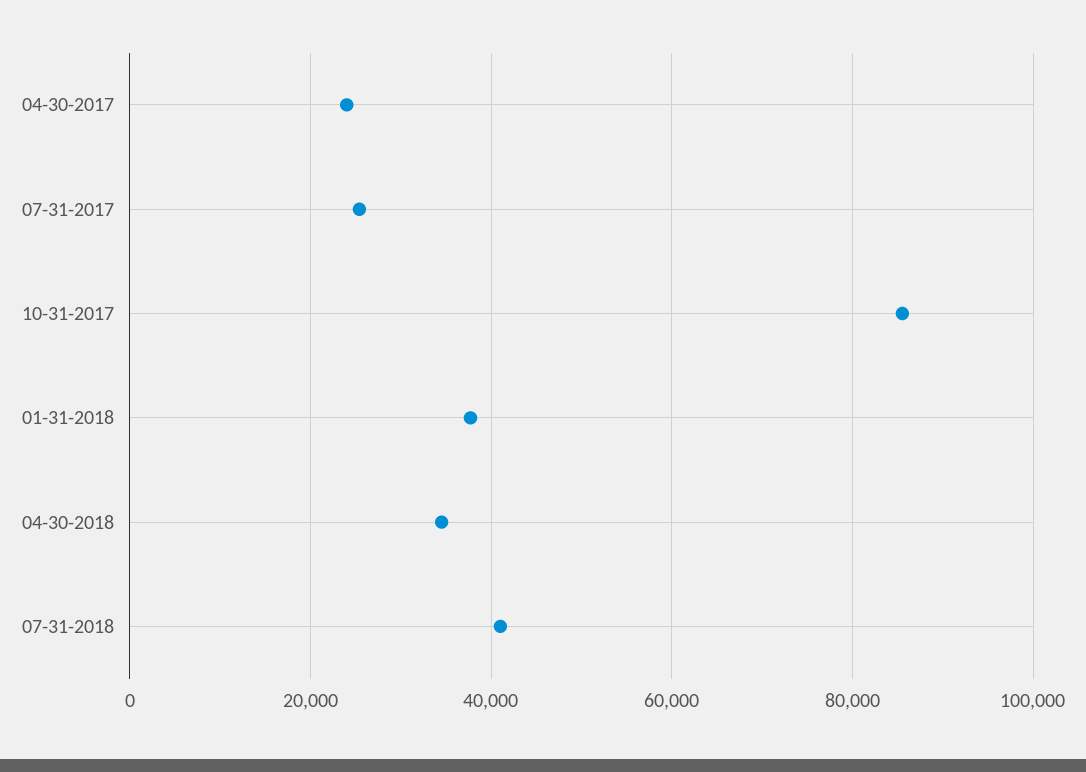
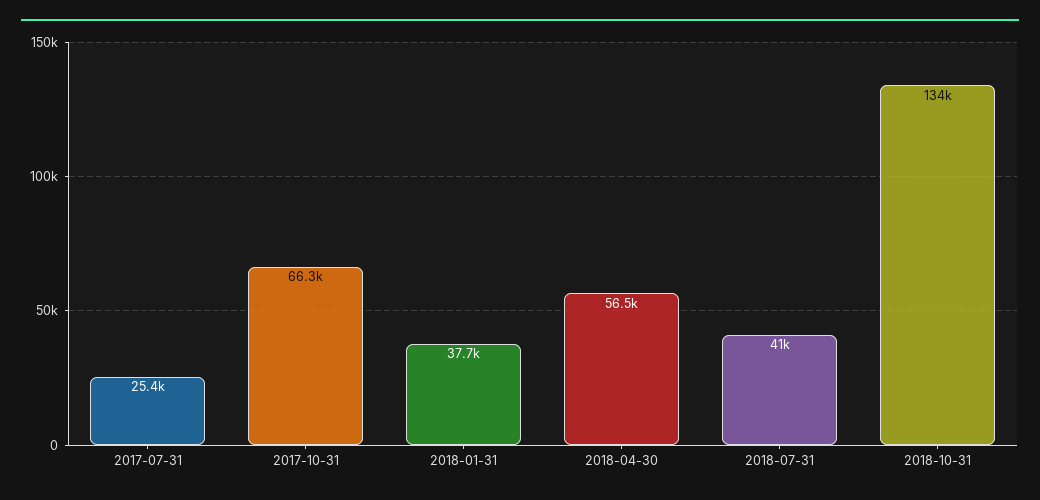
04-30-2017: 24000 -> none
10-31-2017: 86000 -> 66300
04-30-2018: 34000 -> 56500
2018-10-31: none -> 134000

